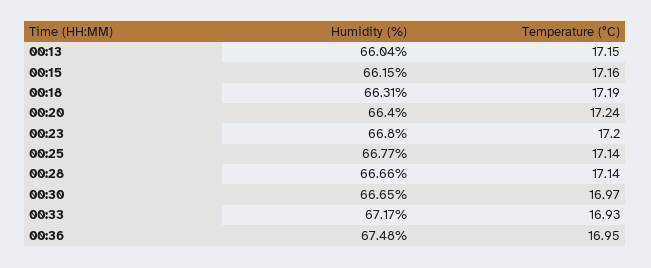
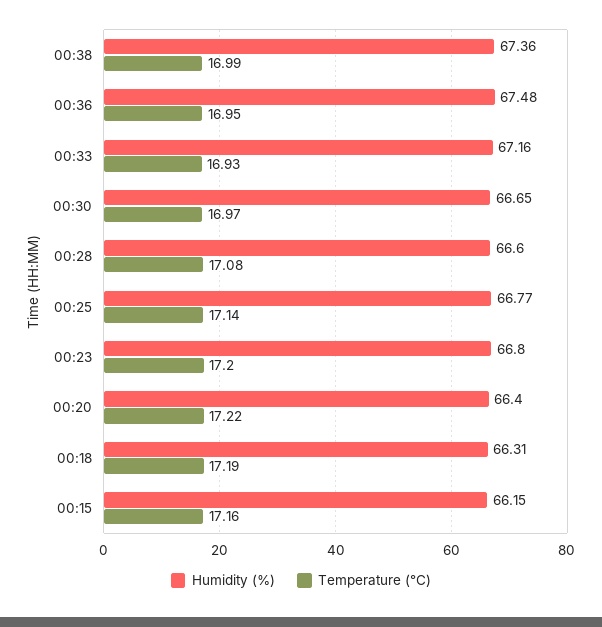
Humidity (%), 00:13: 66.04 -> none
Temperature (°C), 00:13: 17.15 -> none
Temperature (°C), 00:20: 17.24 -> 17.22
Humidity (%), 00:28: 66.66 -> 66.6
Temperature (°C), 00:28: 17.14 -> 17.08
Humidity (%), 00:33: 67.17 -> 67.16
Humidity (%), 00:38: none -> 67.36
Temperature (°C), 00:38: none -> 16.99

